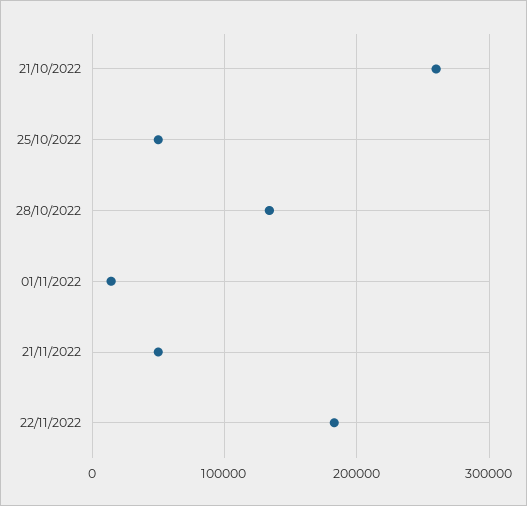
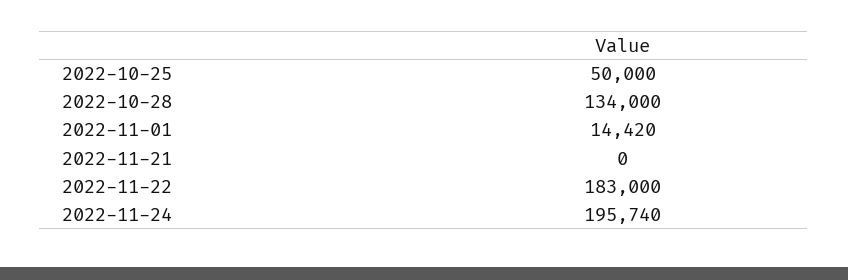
21/10/2022: 260000 -> none
21/11/2022: 50000 -> 0
2022-11-24: none -> 195740

